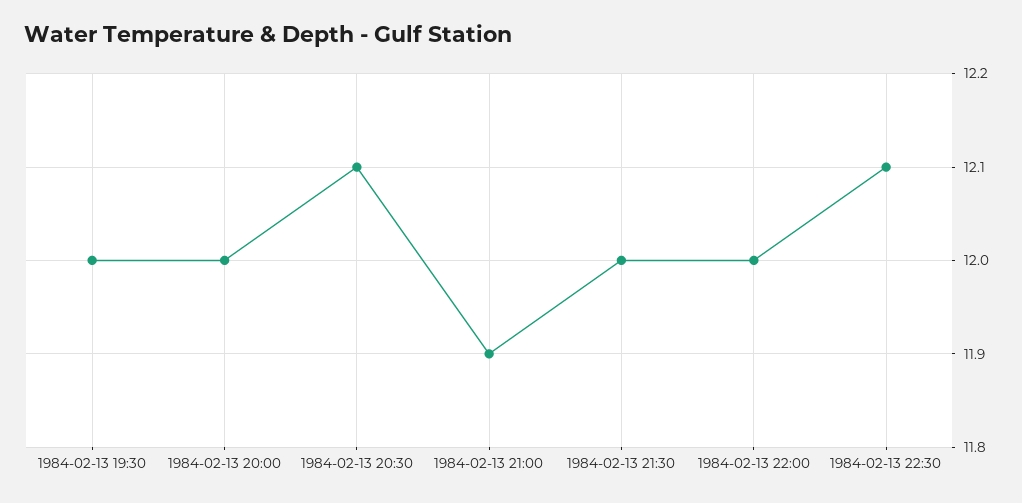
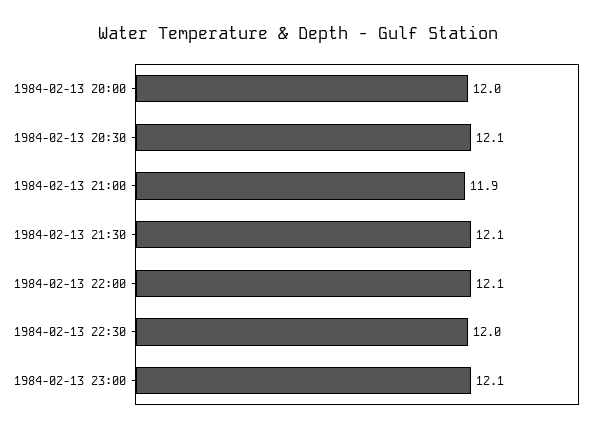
1984-02-13 19:30: 12 -> none
1984-02-13 21:30: 12 -> 12.1
1984-02-13 22:00: 12 -> 12.1
1984-02-13 22:30: 12.1 -> 12
1984-02-13 23:00: none -> 12.1

